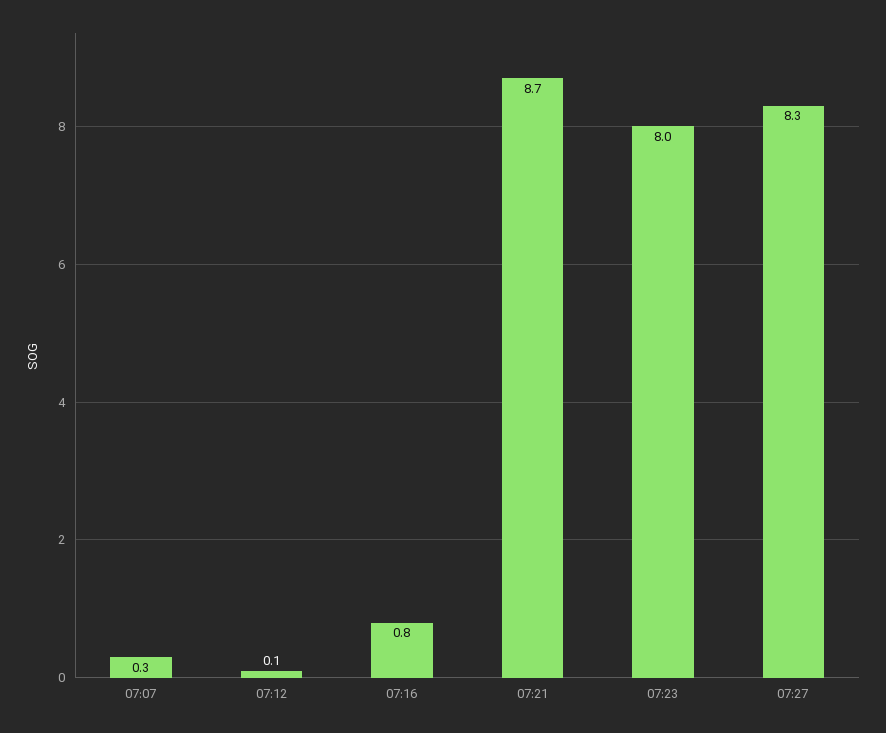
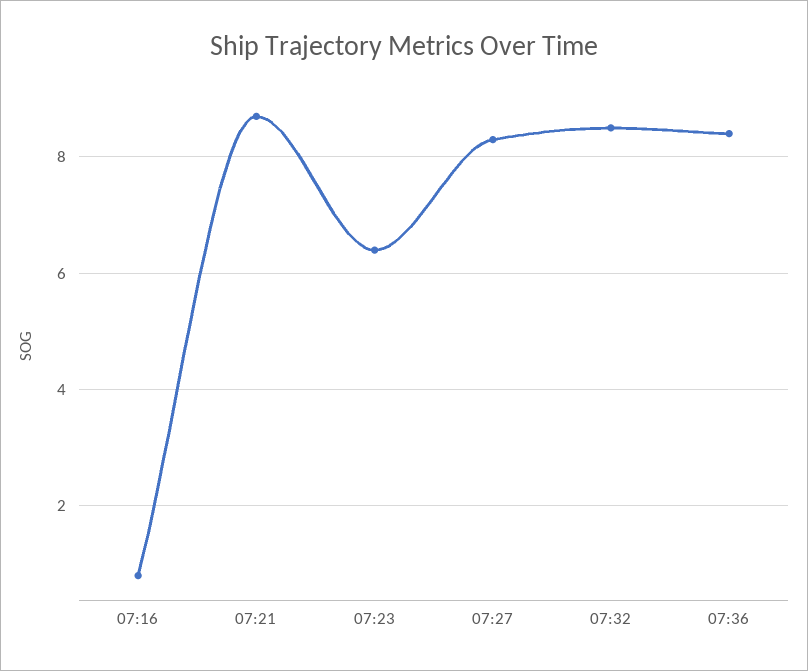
07:07: 0.3 -> none
07:12: 0.1 -> none
07:23: 8 -> 6.5
07:32: none -> 8.5
07:36: none -> 8.5

